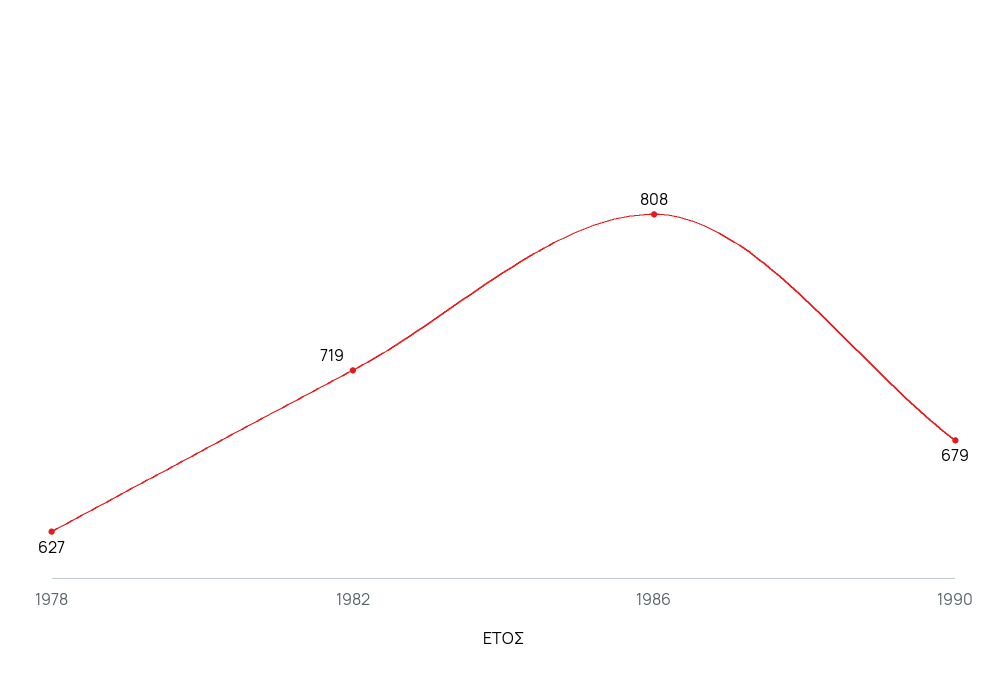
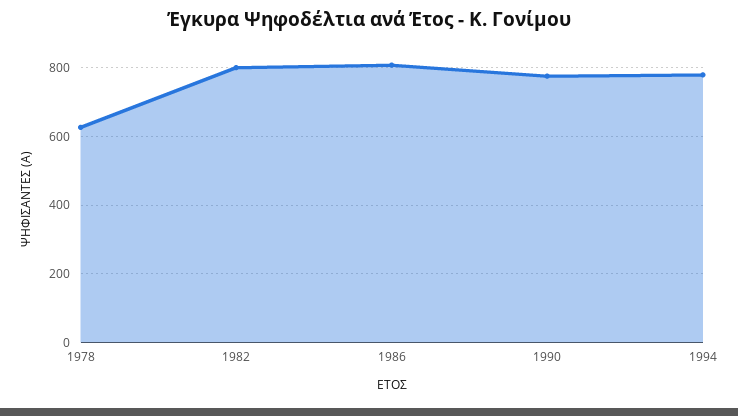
1982: 719 -> 800
1990: 679 -> 780
1994: none -> 780

